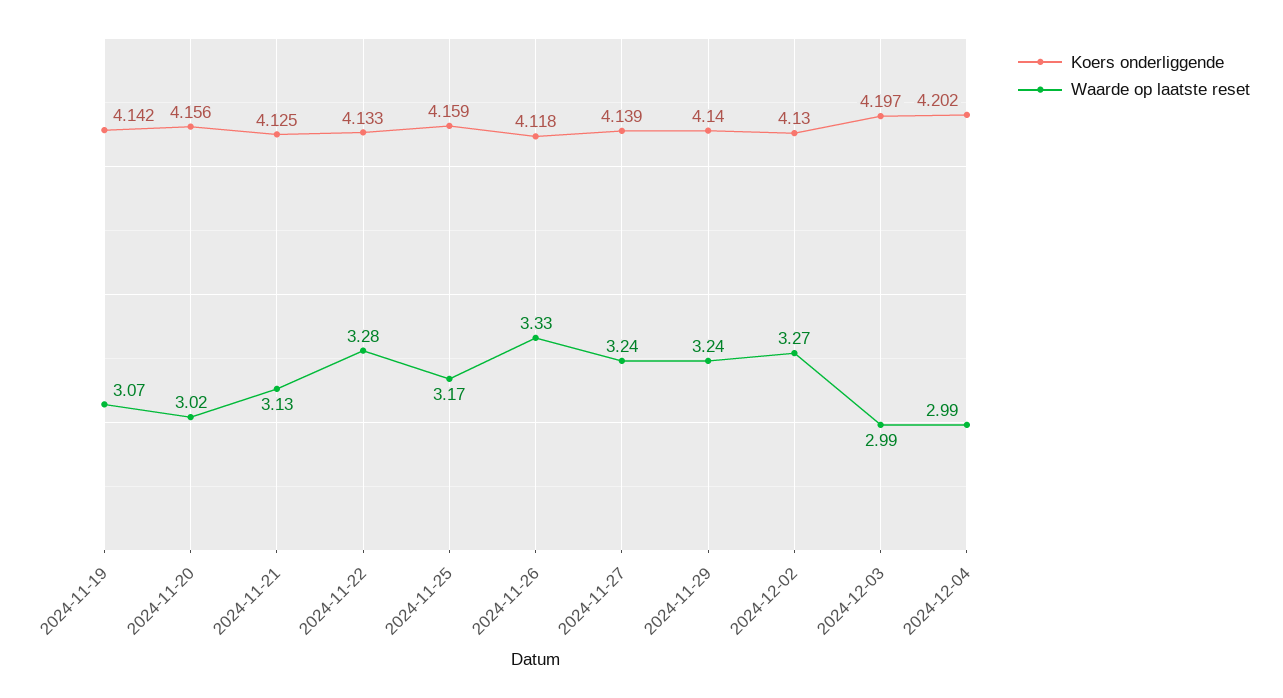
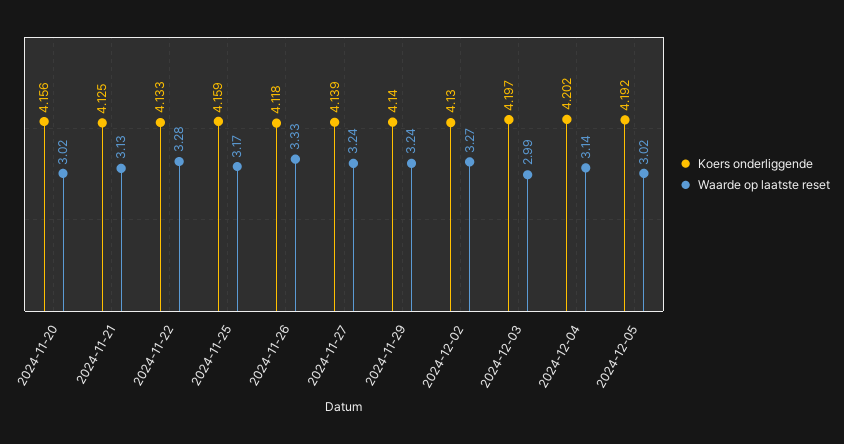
Koers onderliggende, 2024-11-19: 4.142 -> none
Waarde op laatste reset, 2024-11-19: 3.07 -> none
Waarde op laatste reset, 2024-12-04: 2.99 -> 3.14
Koers onderliggende, 2024-12-05: none -> 4.192
Waarde op laatste reset, 2024-12-05: none -> 3.02

